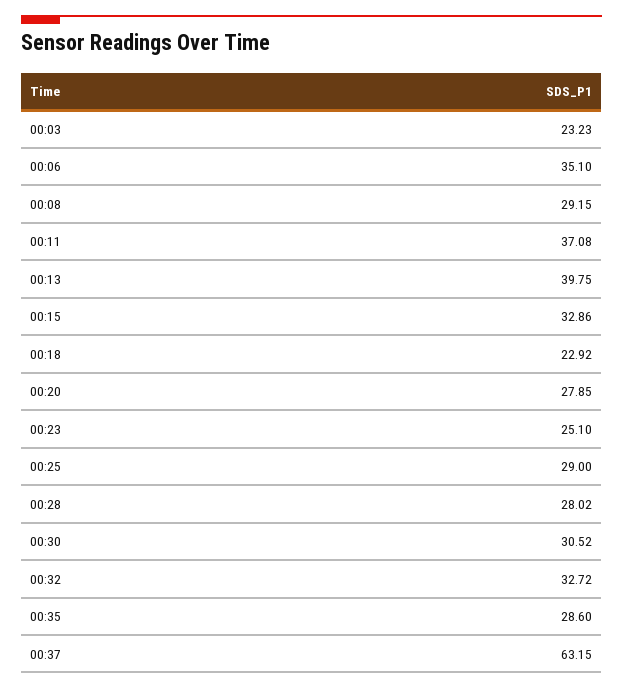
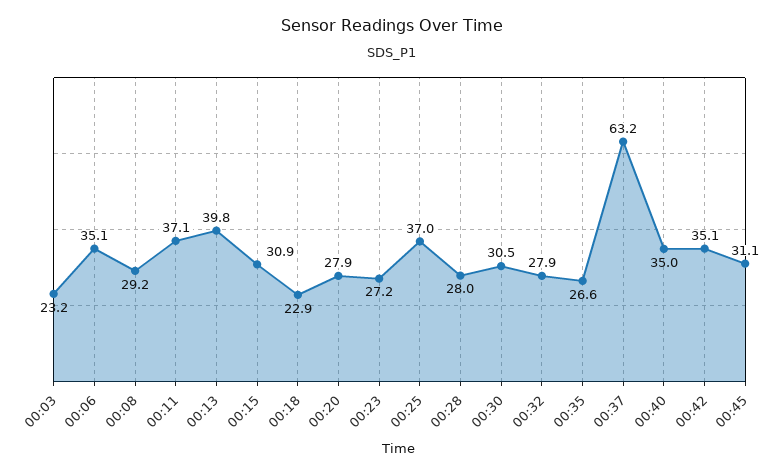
00:15: 32.86 -> 30.9
00:23: 25.1 -> 27.2
00:25: 29 -> 37
00:32: 32.72 -> 27.9
00:35: 28.6 -> 26.6
00:40: none -> 35
00:42: none -> 35.1
00:45: none -> 31.1

